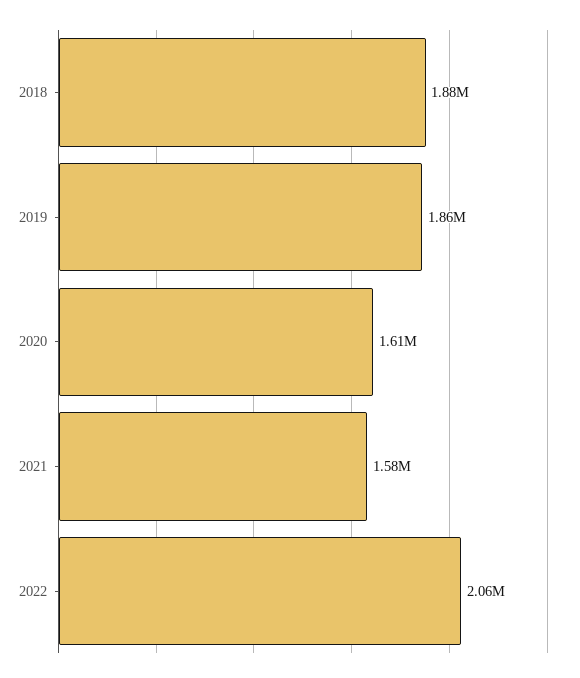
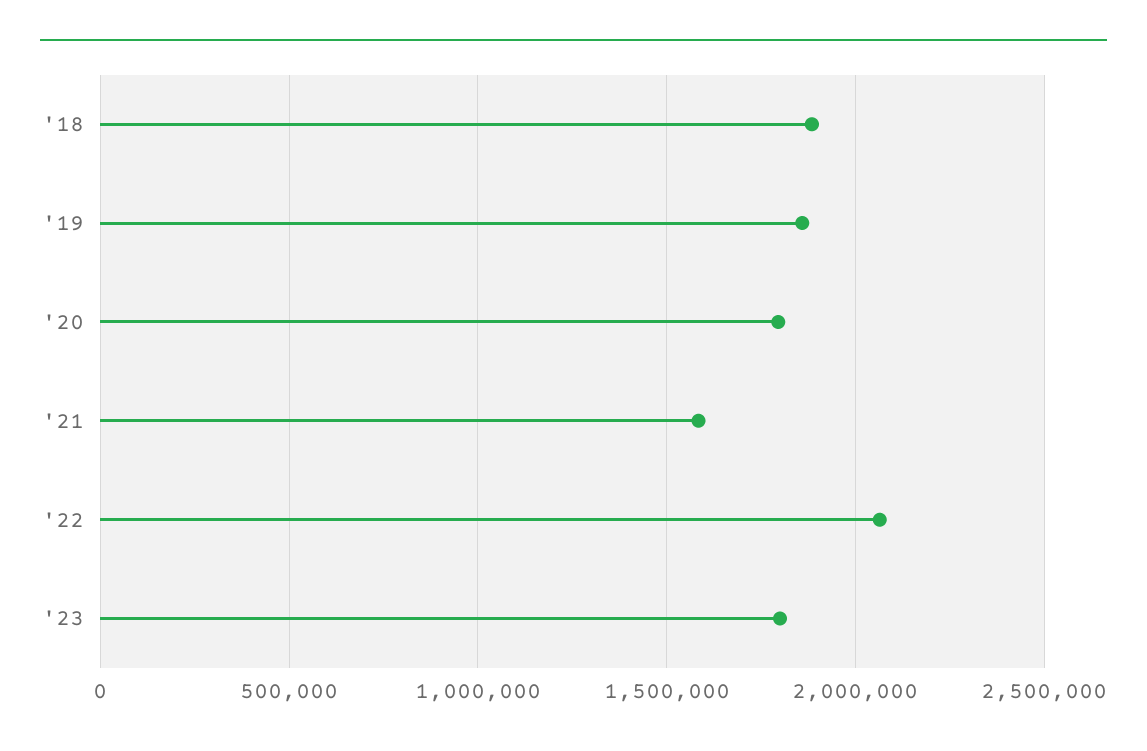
2020: 1610000 -> 1800000
'23: none -> 1800000

